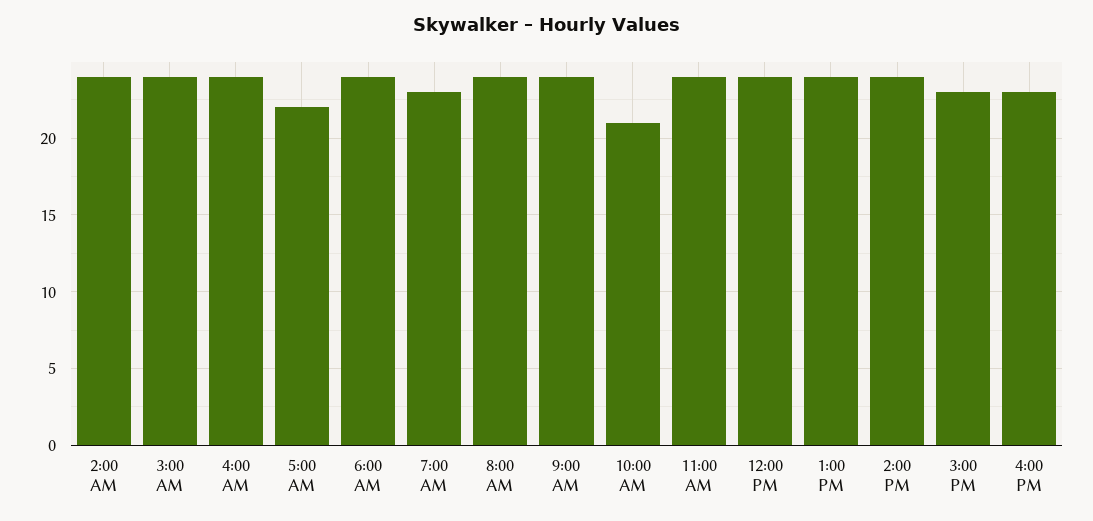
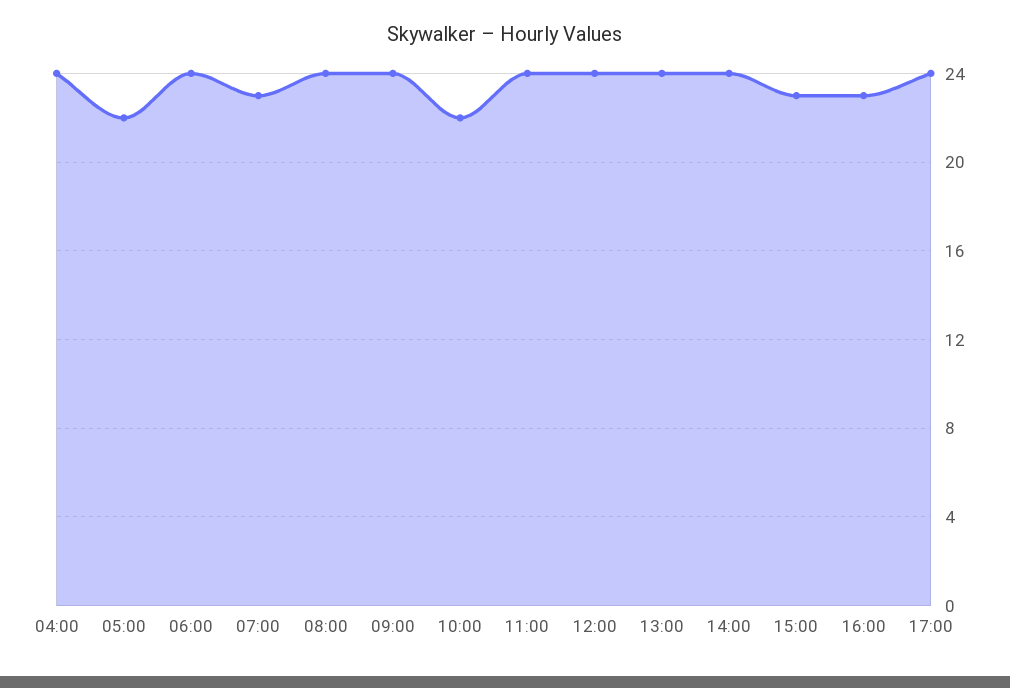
2:00 AM: 24 -> none
3:00 AM: 24 -> none
10:00 AM: 21 -> 22
17:00: none -> 24

